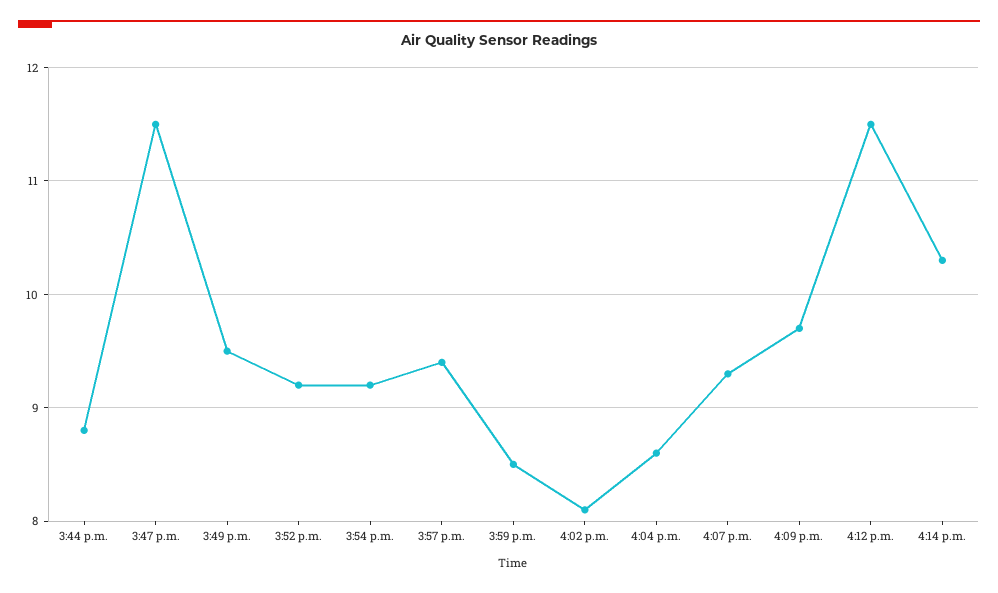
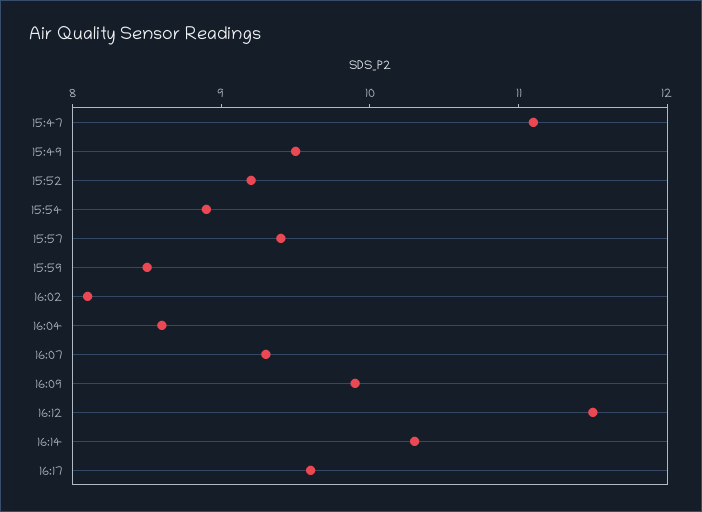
3:44 p.m.: 8.8 -> none
3:47 p.m.: 11.5 -> 11.1
3:54 p.m.: 9.2 -> 8.9
4:09 p.m.: 9.7 -> 9.9
16:17: none -> 9.6

